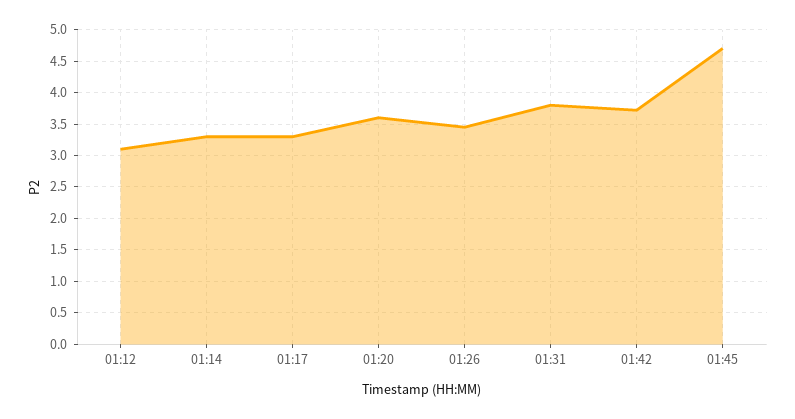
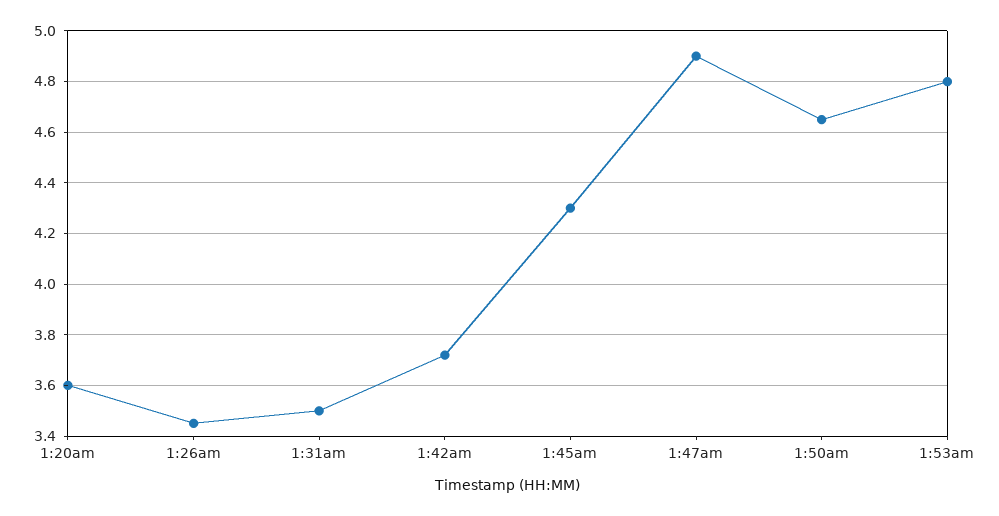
01:12: 3.1 -> none
01:14: 3.3 -> none
01:17: 3.3 -> none
01:31: 3.8 -> 3.5
01:45: 4.7 -> 4.3
1:47am: none -> 4.9
1:50am: none -> 4.65
1:53am: none -> 4.8

